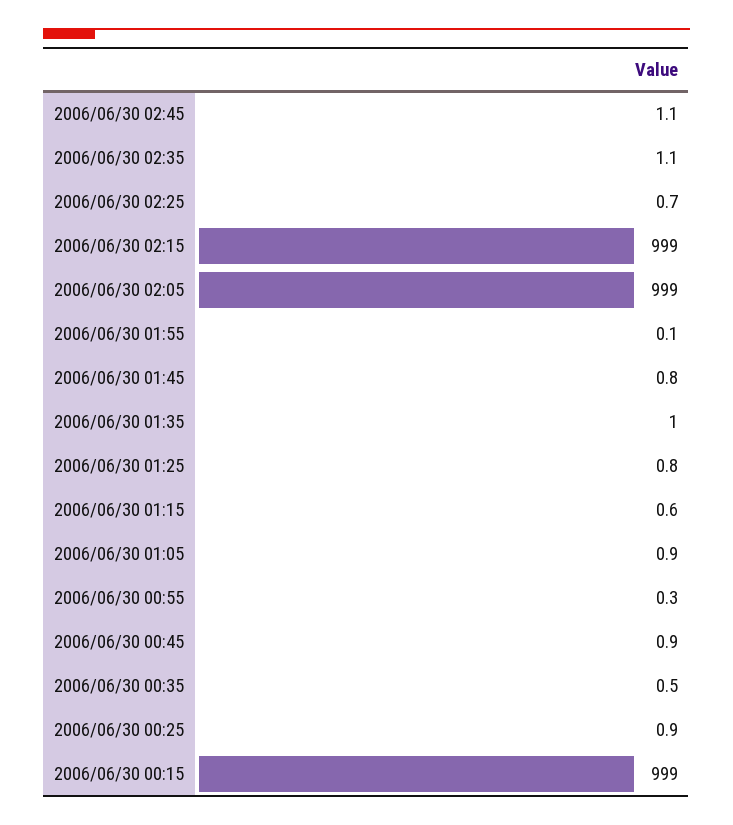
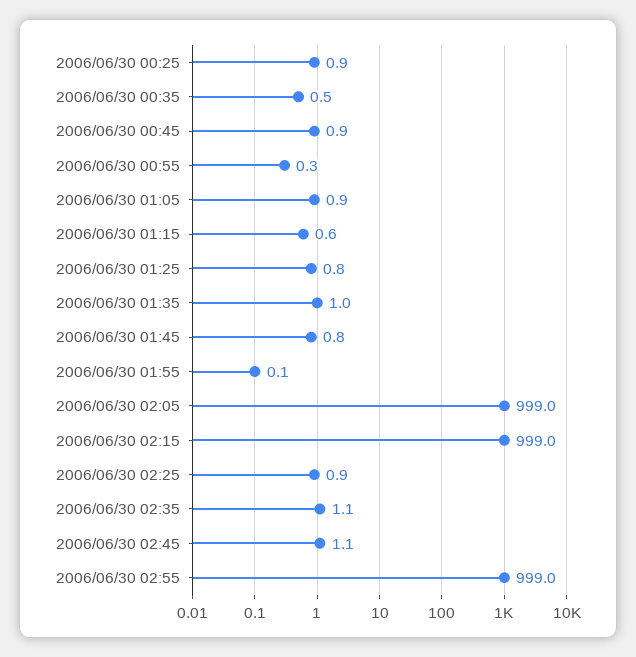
2006/06/30 02:25: 0.7 -> 0.9
2006/06/30 00:15: 999 -> none
2006/06/30 02:55: none -> 999

